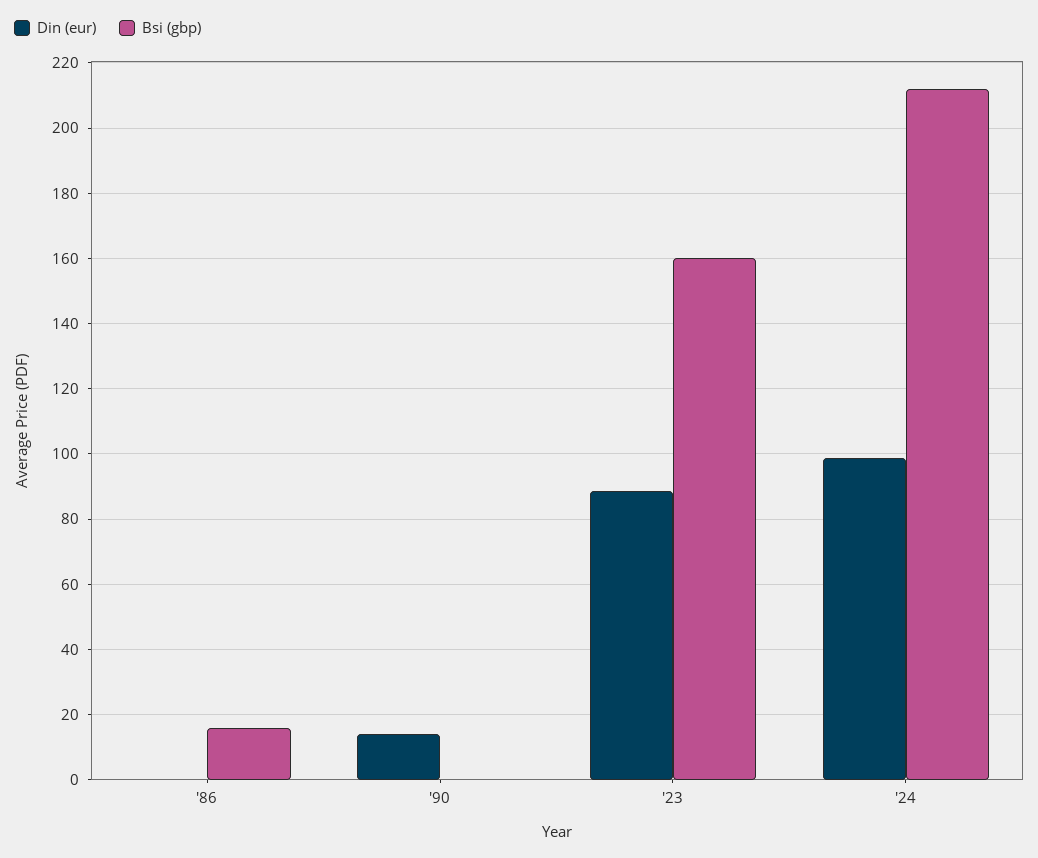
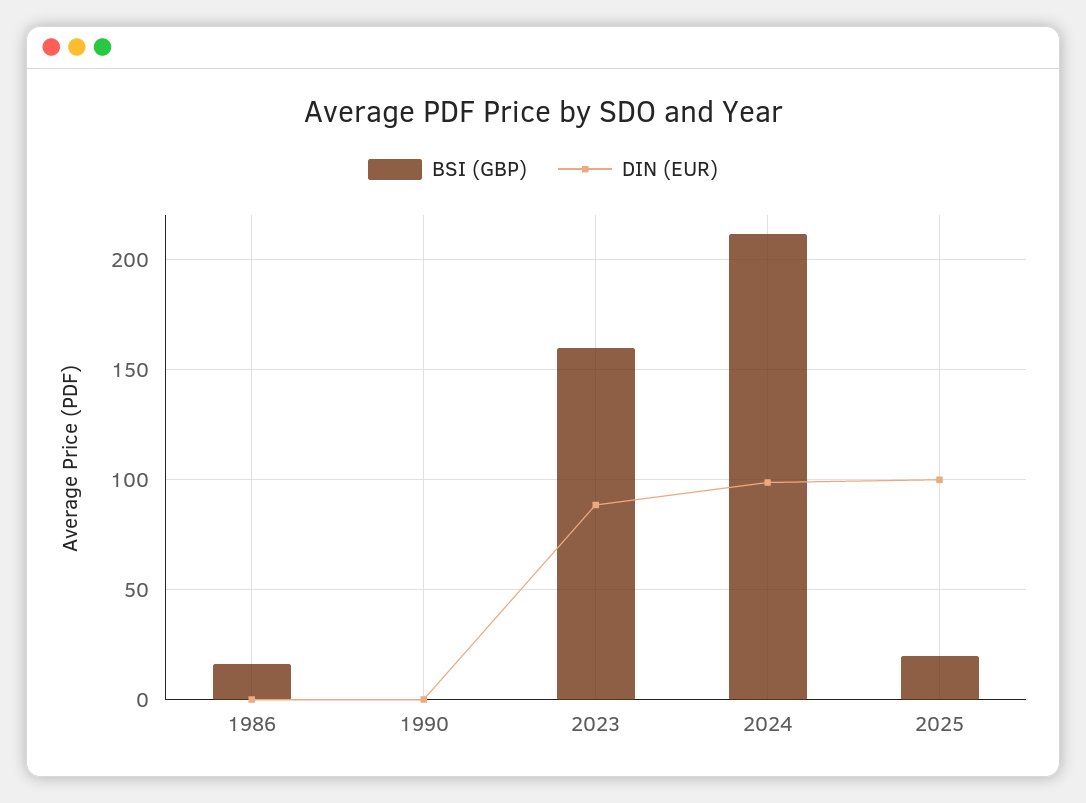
Din (eur), '90: 14 -> 0
Bsi (gbp), 2025: none -> 20
Din (eur), 2025: none -> 100

